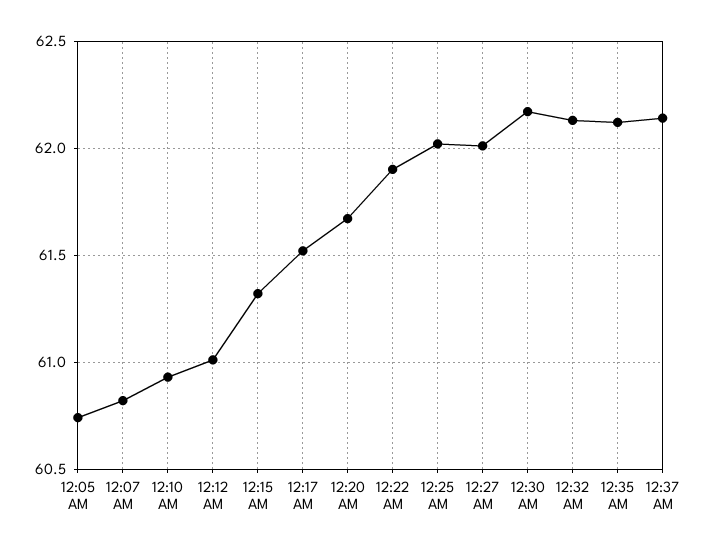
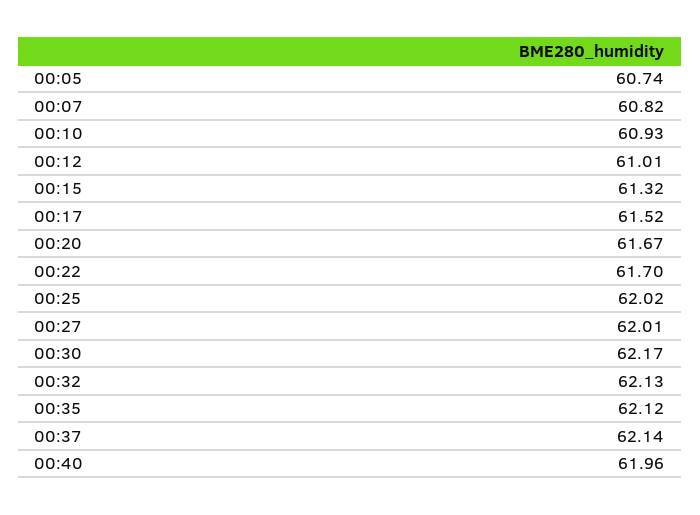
12:22 AM: 61.9 -> 61.7
00:40: none -> 61.96

